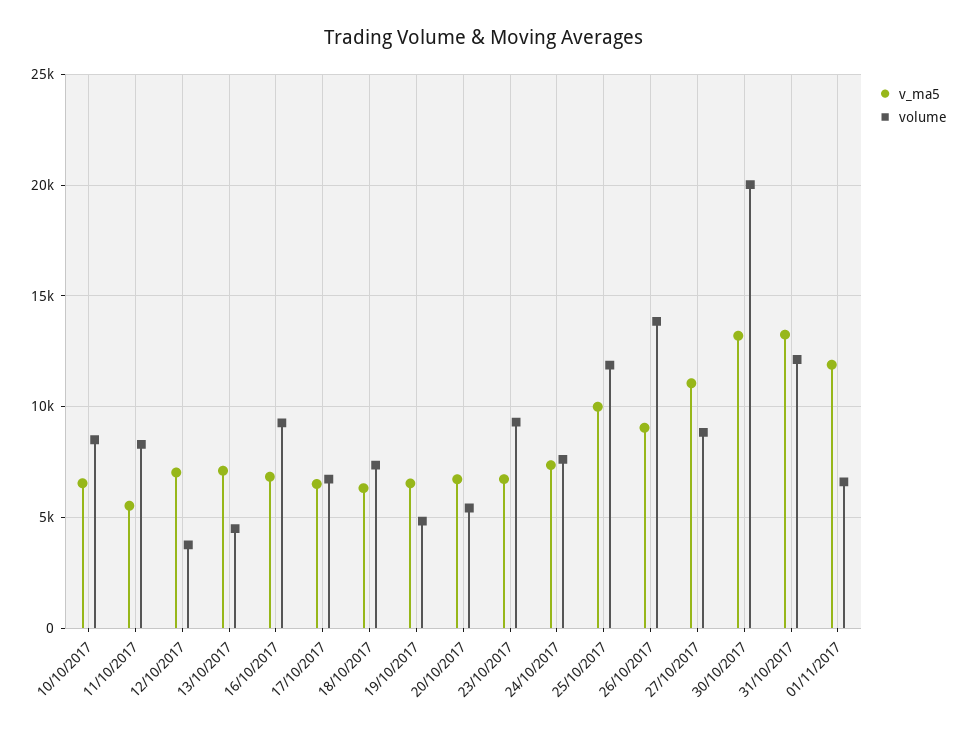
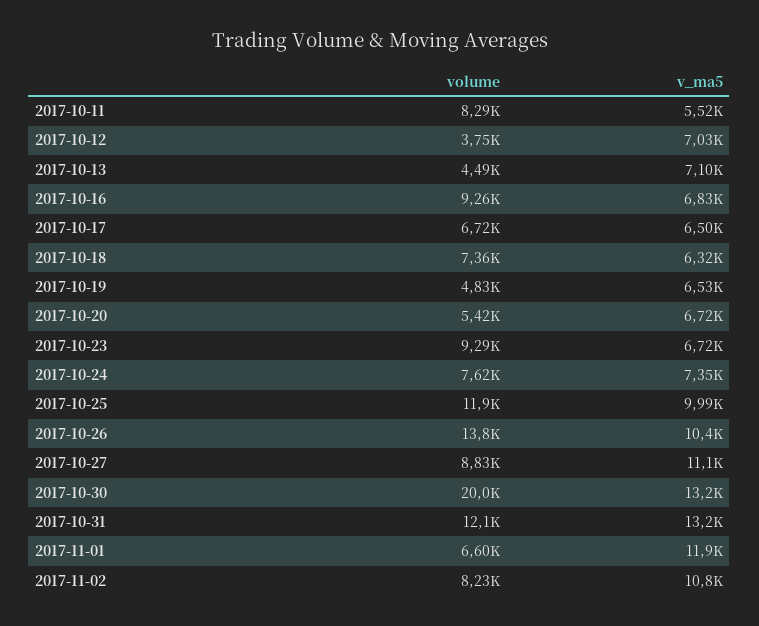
v_ma5, 10/10/2017: 6500 -> none
volume, 10/10/2017: 8500 -> none
v_ma5, 26/10/2017: 9000 -> 10400
volume, 2017-11-02: none -> 8230
v_ma5, 2017-11-02: none -> 10800

